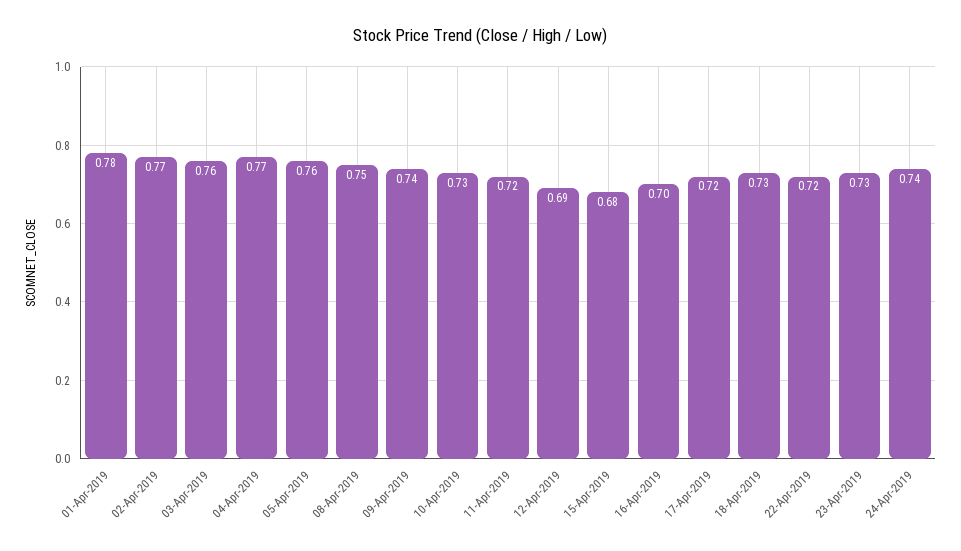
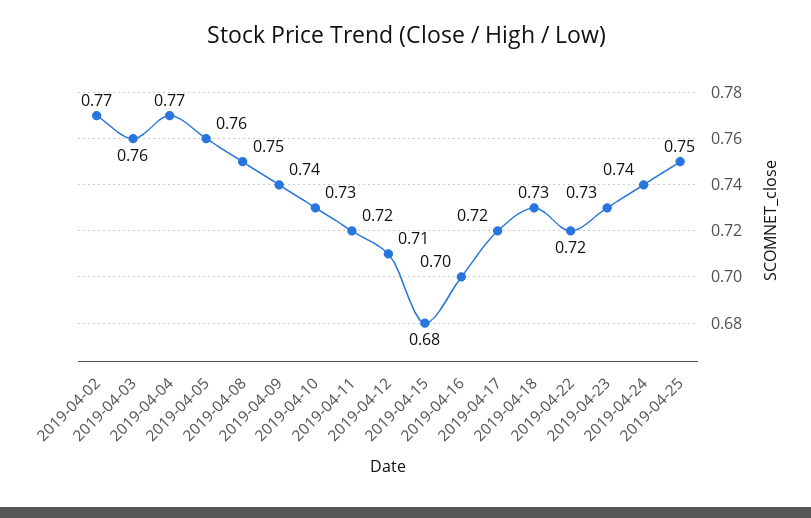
01-Apr-2019: 0.78 -> none
12-Apr-2019: 0.69 -> 0.71
2019-04-25: none -> 0.75

